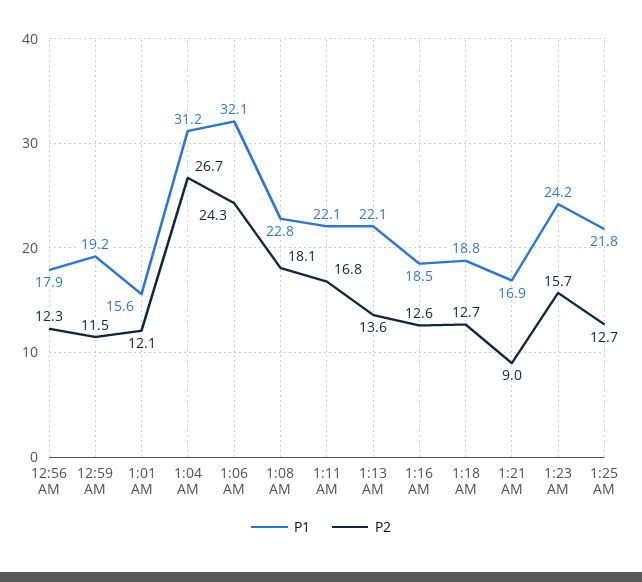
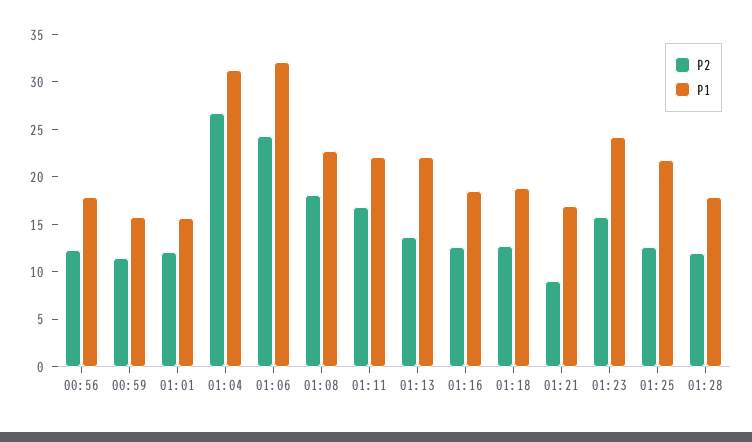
P1, 12:59 AM: 19.2 -> 16
P2, 01:28: none -> 12
P1, 01:28: none -> 18

